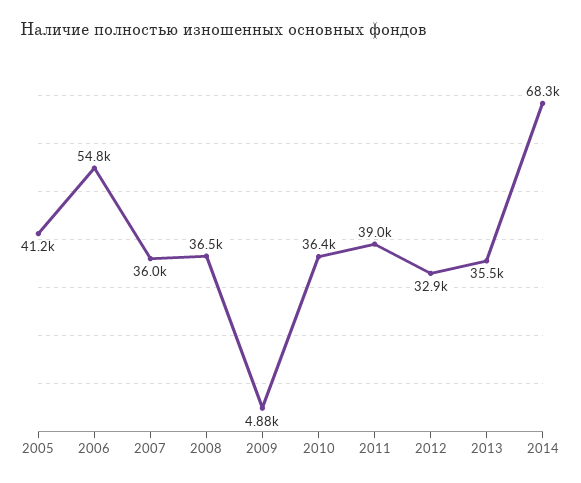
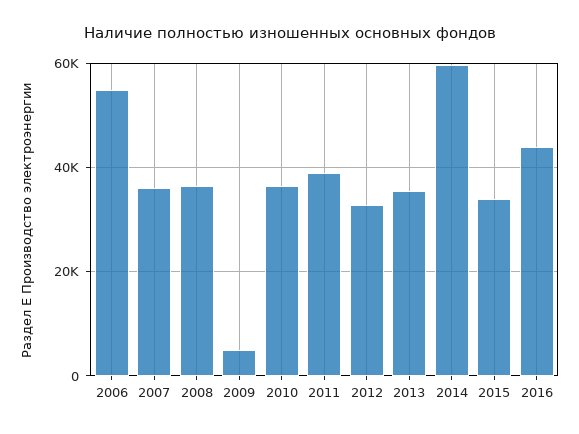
2005: 41200 -> none
2014: 68300 -> 60000
2015: none -> 34000
2016: none -> 44000

